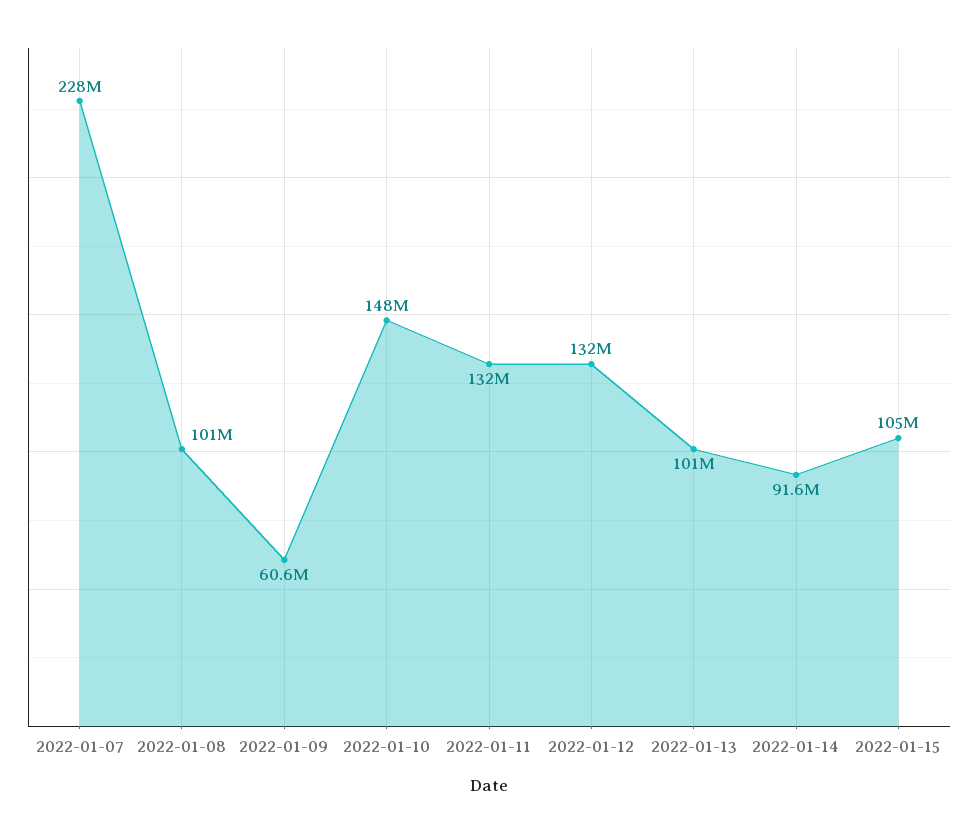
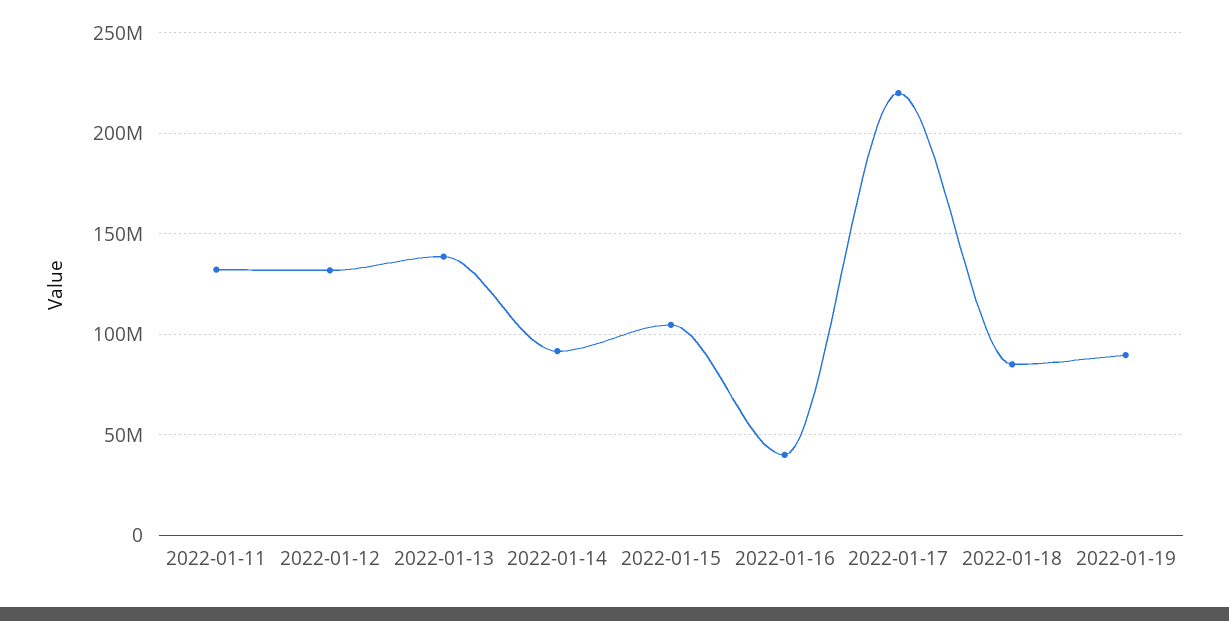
2022-01-07: 228000000 -> none
2022-01-08: 101000000 -> none
2022-01-09: 60600000 -> none
2022-01-10: 148000000 -> none
2022-01-13: 101000000 -> 140000000
2022-01-16: none -> 40000000
2022-01-17: none -> 220000000
2022-01-18: none -> 85000000
2022-01-19: none -> 90000000

